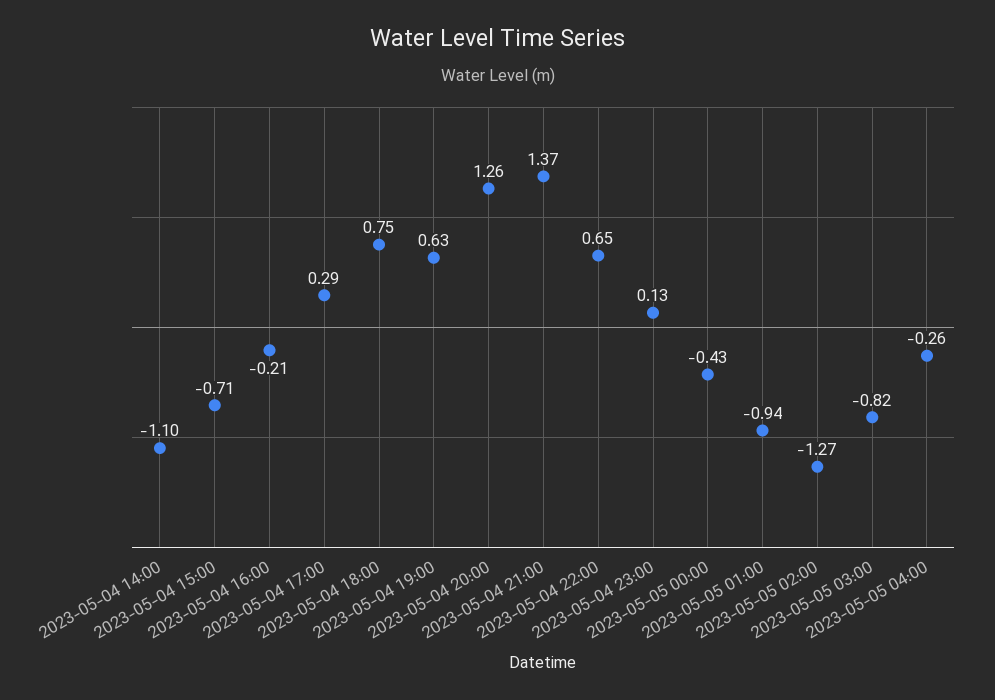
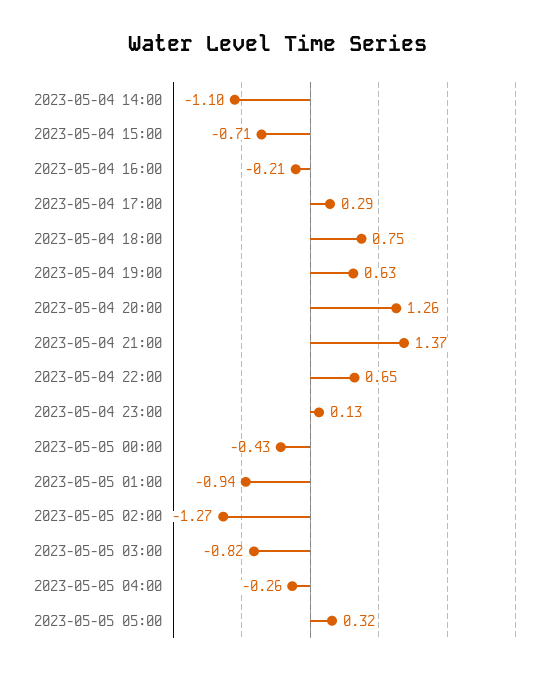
2023-05-05 05:00: none -> 0.32

